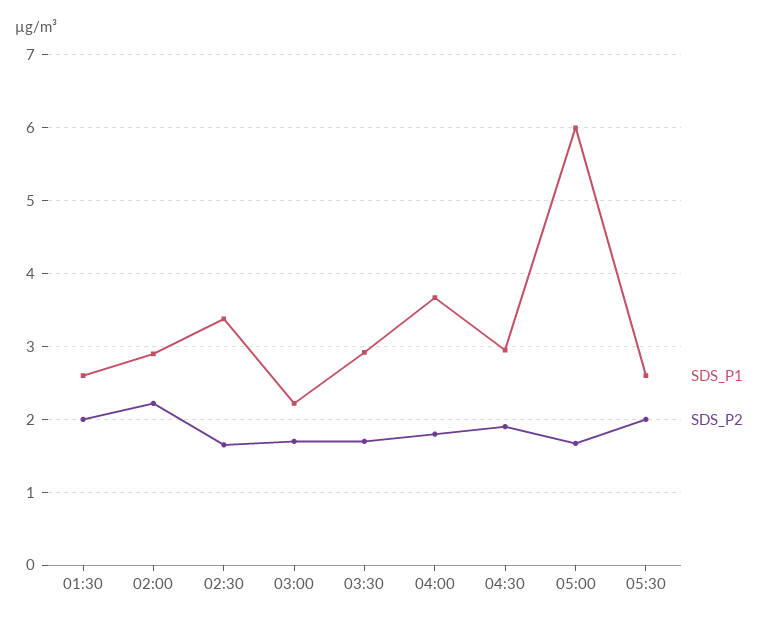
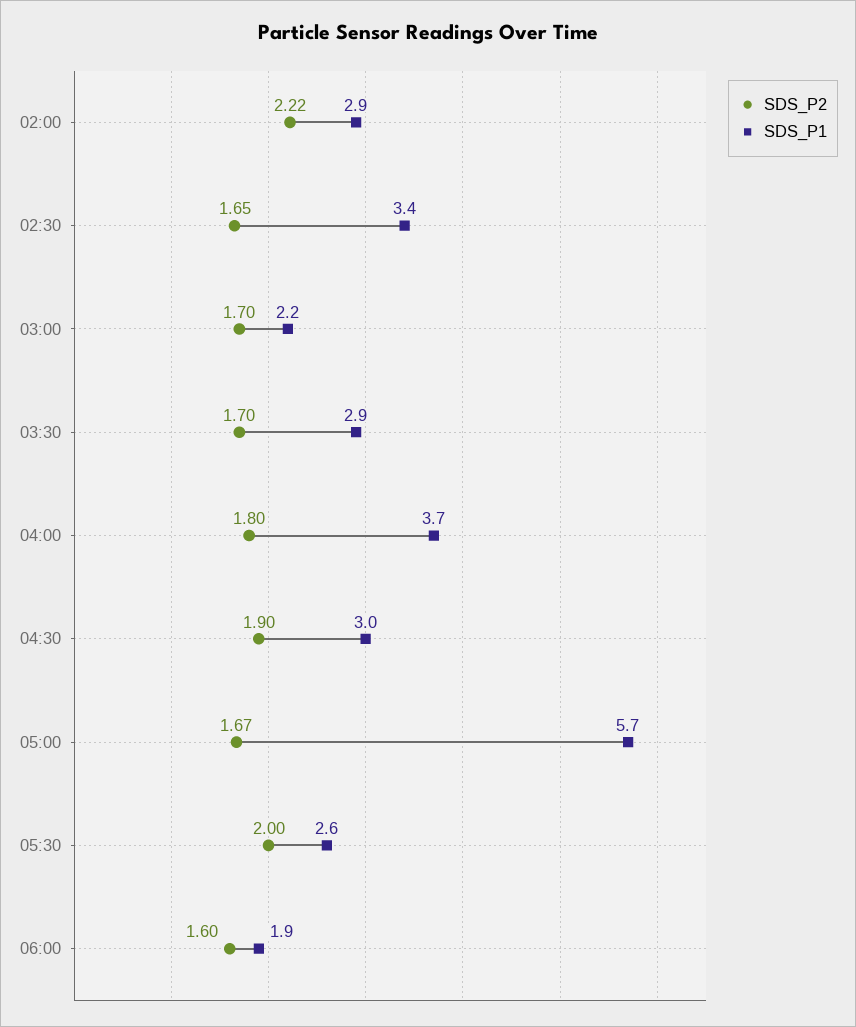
SDS_P1, 01:30: 2.6 -> none
SDS_P2, 01:30: 2 -> none
SDS_P1, 05:00: 6 -> 5.7
SDS_P2, 06:00: none -> 1.6
SDS_P1, 06:00: none -> 1.9

